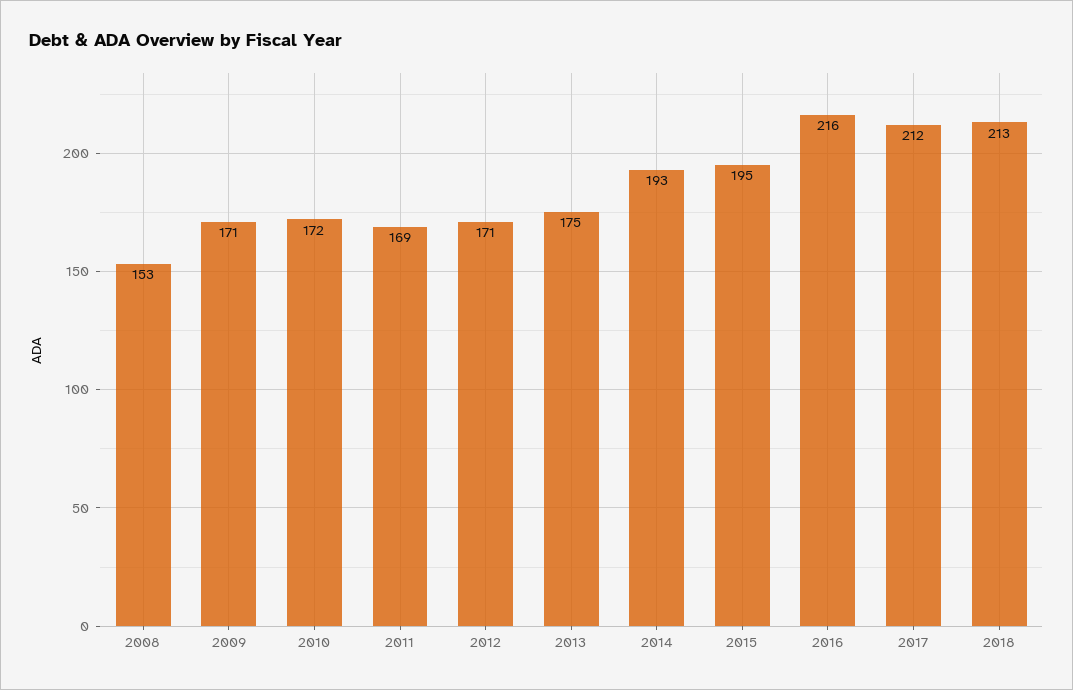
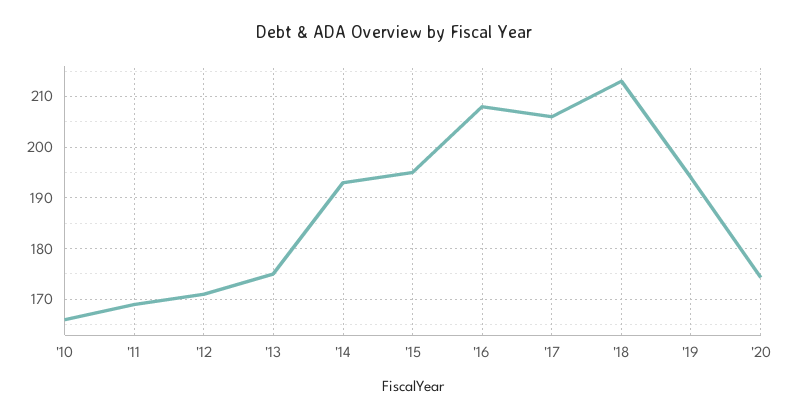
2008: 153 -> none
2009: 171 -> none
2010: 172 -> 166
2016: 216 -> 208
2017: 212 -> 206
'19: none -> 194
'20: none -> 174

